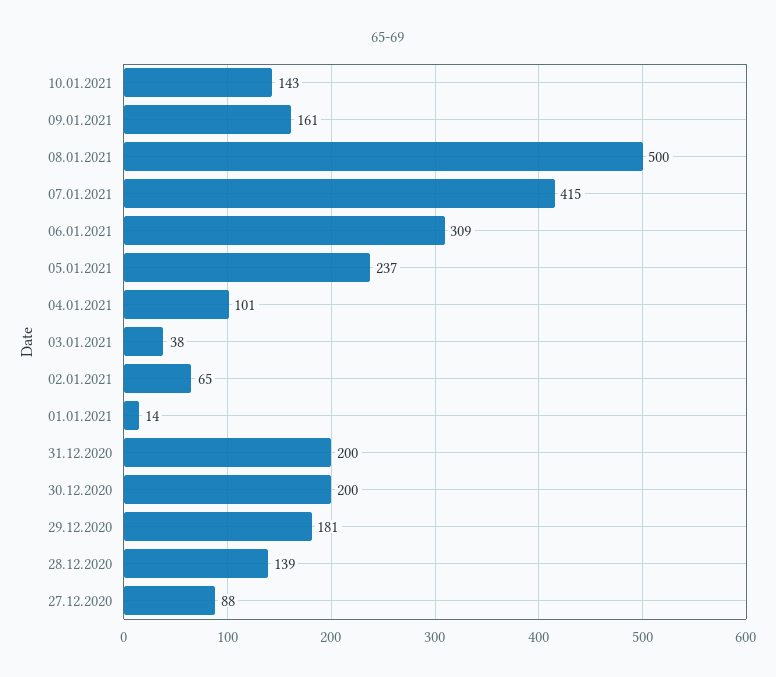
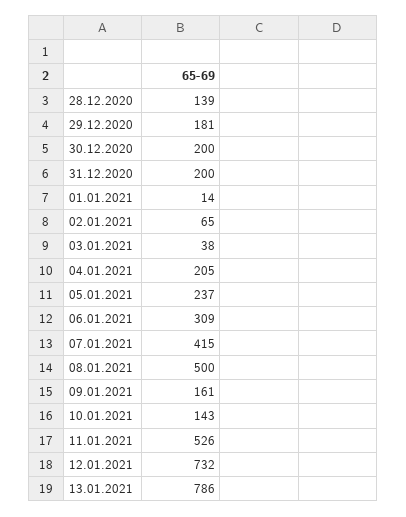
04.01.2021: 101 -> 205
27.12.2020: 88 -> none
11.01.2021: none -> 526
12.01.2021: none -> 732
13.01.2021: none -> 786

